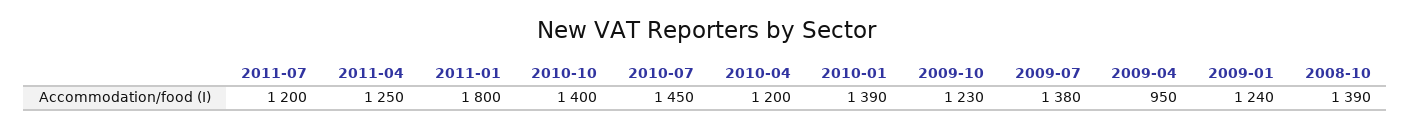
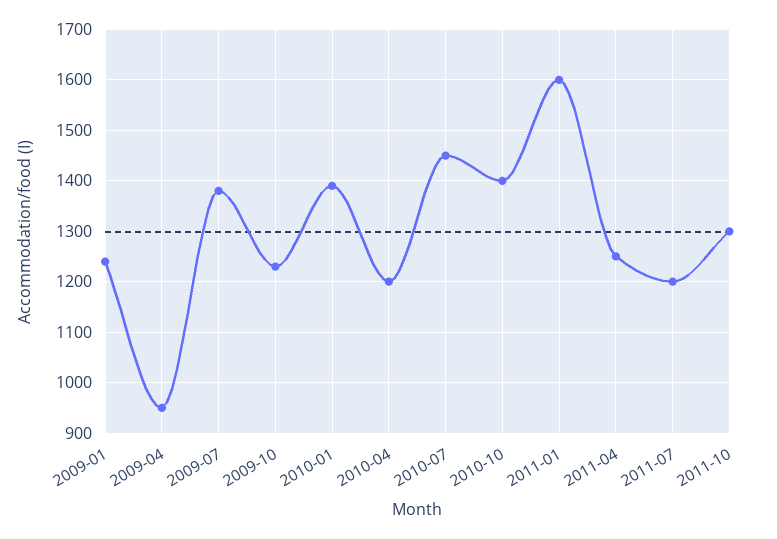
2011-01: 1800 -> 1600
2008-10: 1390 -> none
2011-10: none -> 1300

